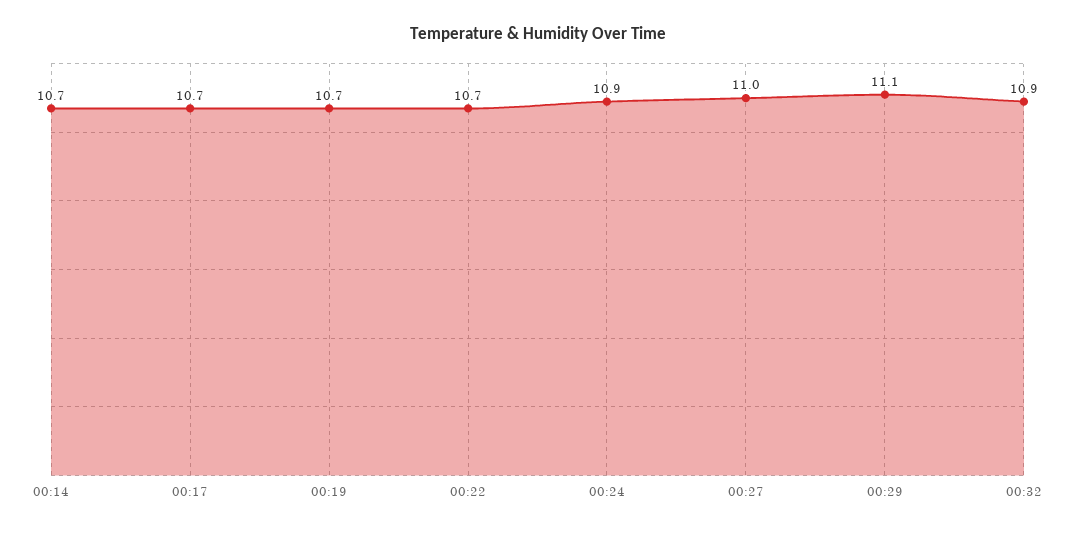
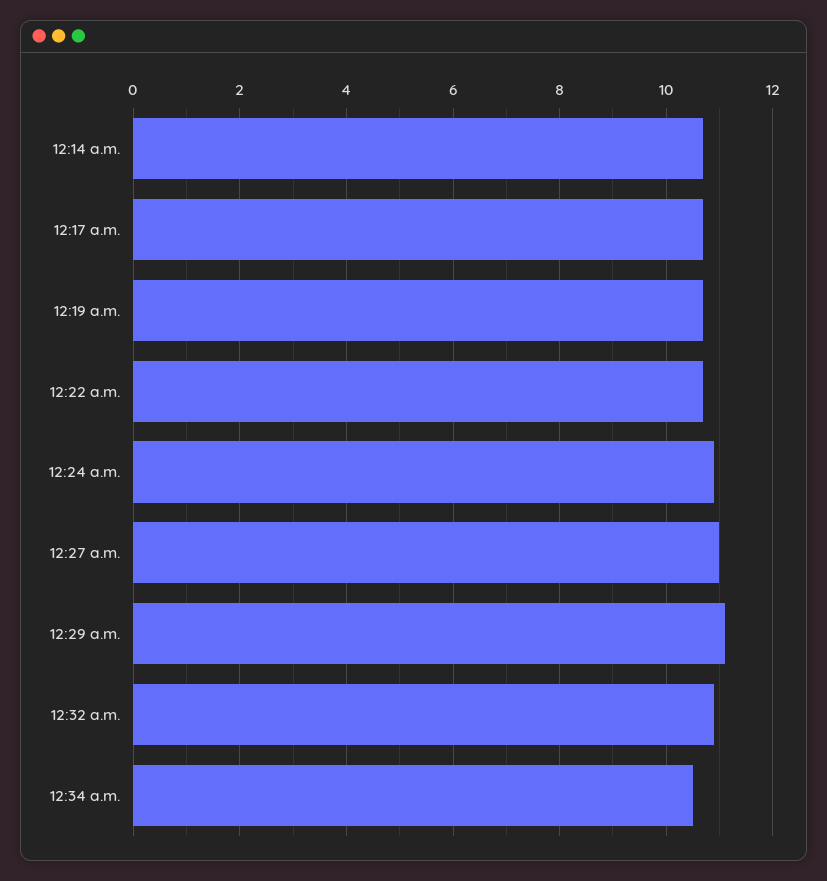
12:34 a.m.: none -> 10.5

